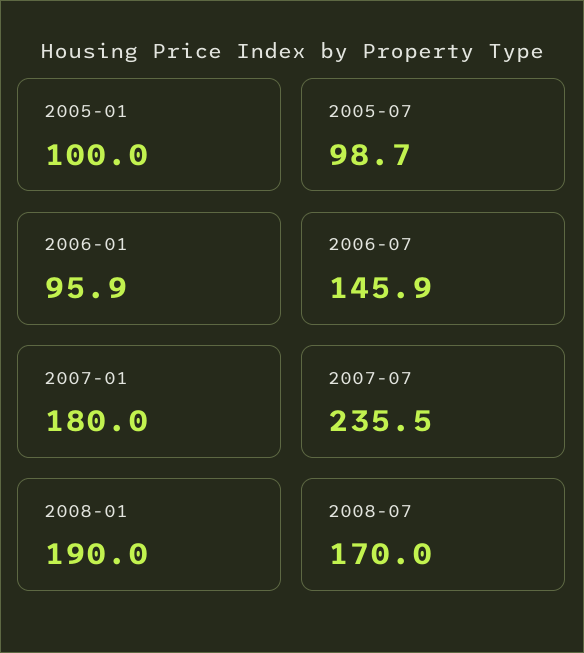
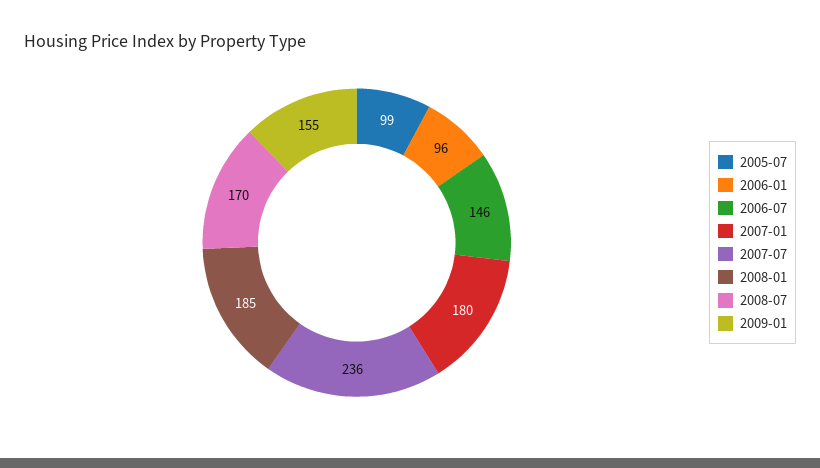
2005-01: 100 -> none
2008-01: 190 -> 185
2009-01: none -> 155

